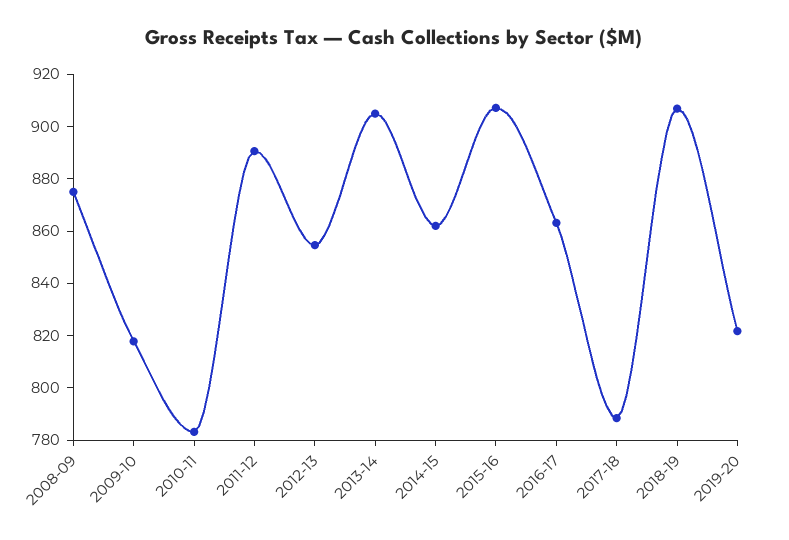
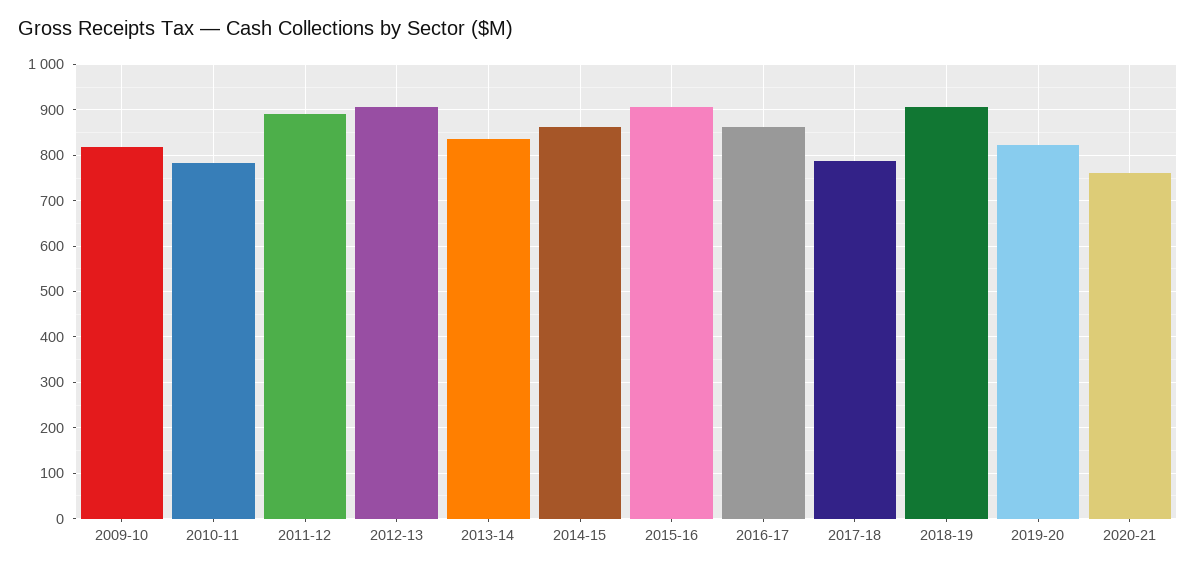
2008-09: 875 -> none
2012-13: 855 -> 900
2013-14: 905 -> 840
2020-21: none -> 760

